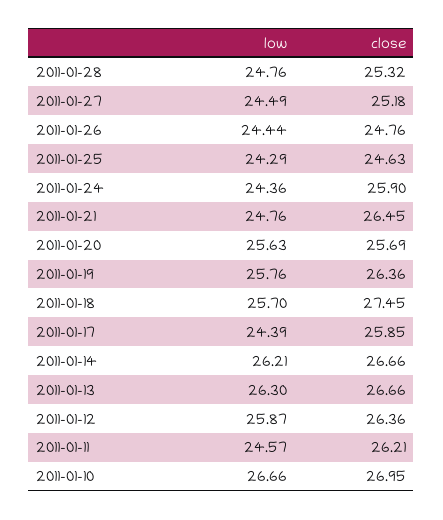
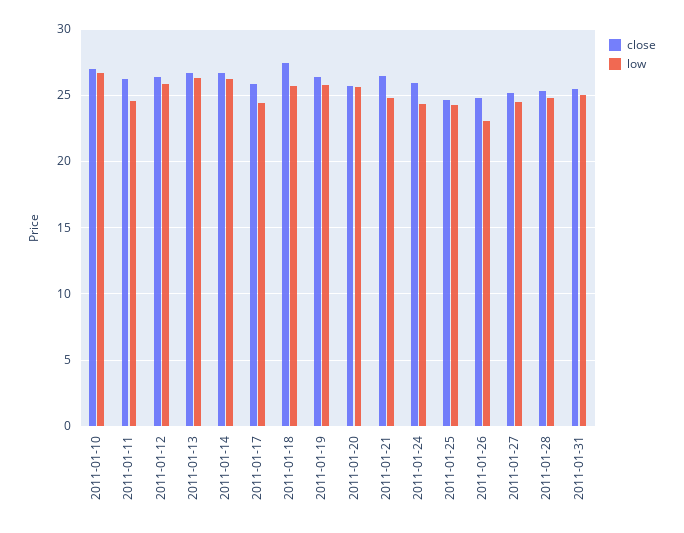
low, 2011-01-26: 24.44 -> 23
close, 2011-01-31: none -> 25.5
low, 2011-01-31: none -> 25

